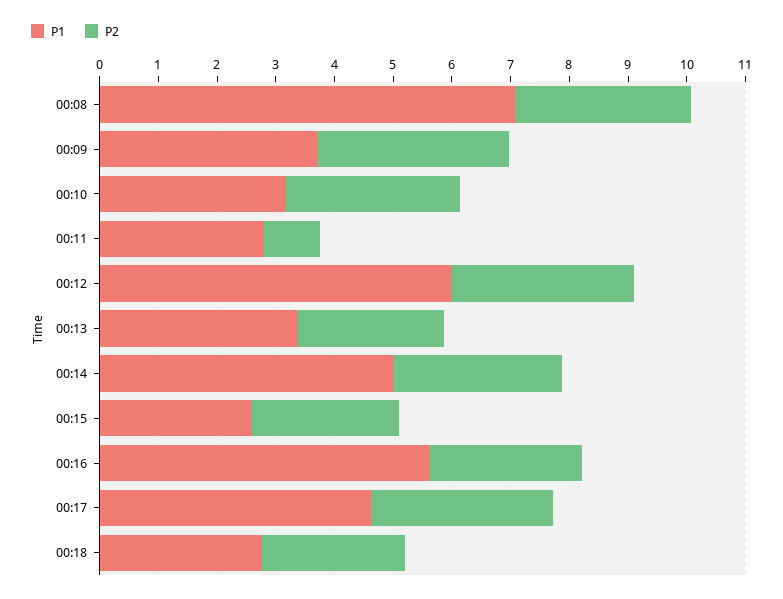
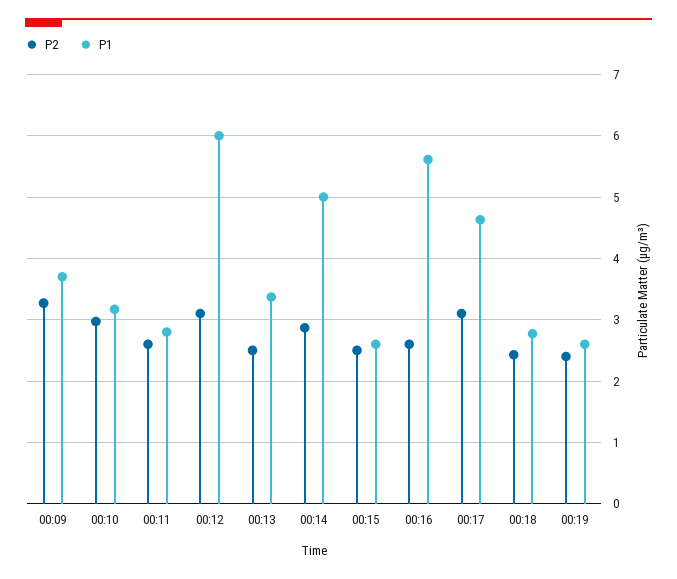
P1, 00:08: 7 -> none
P2, 00:08: 3 -> none
P2, 00:11: 1 -> 2.6
P2, 00:19: none -> 2.4
P1, 00:19: none -> 2.6

